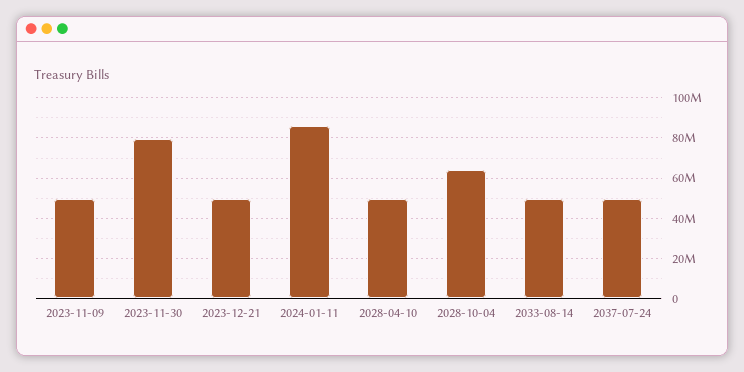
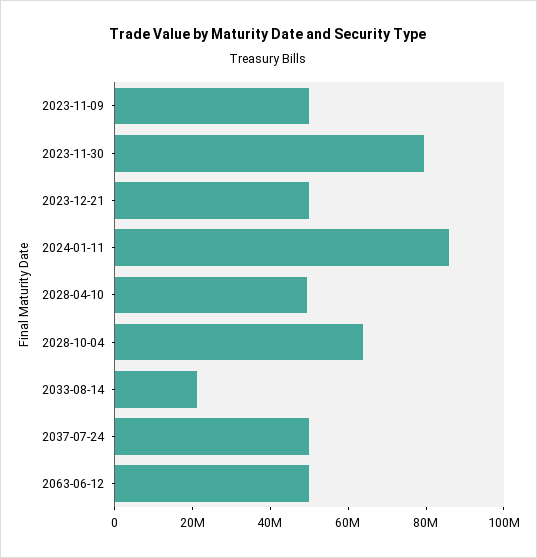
2033-08-14: 50000000 -> 20000000
2063-06-12: none -> 50000000

